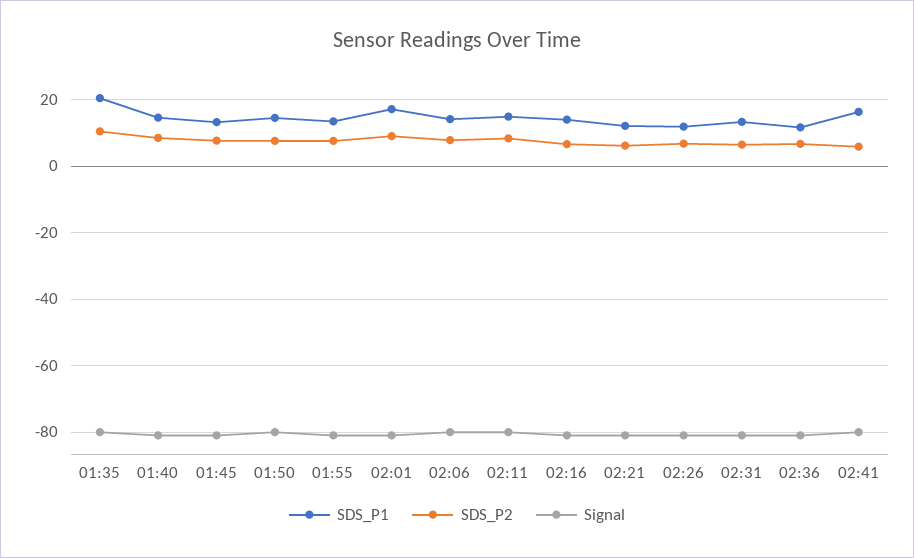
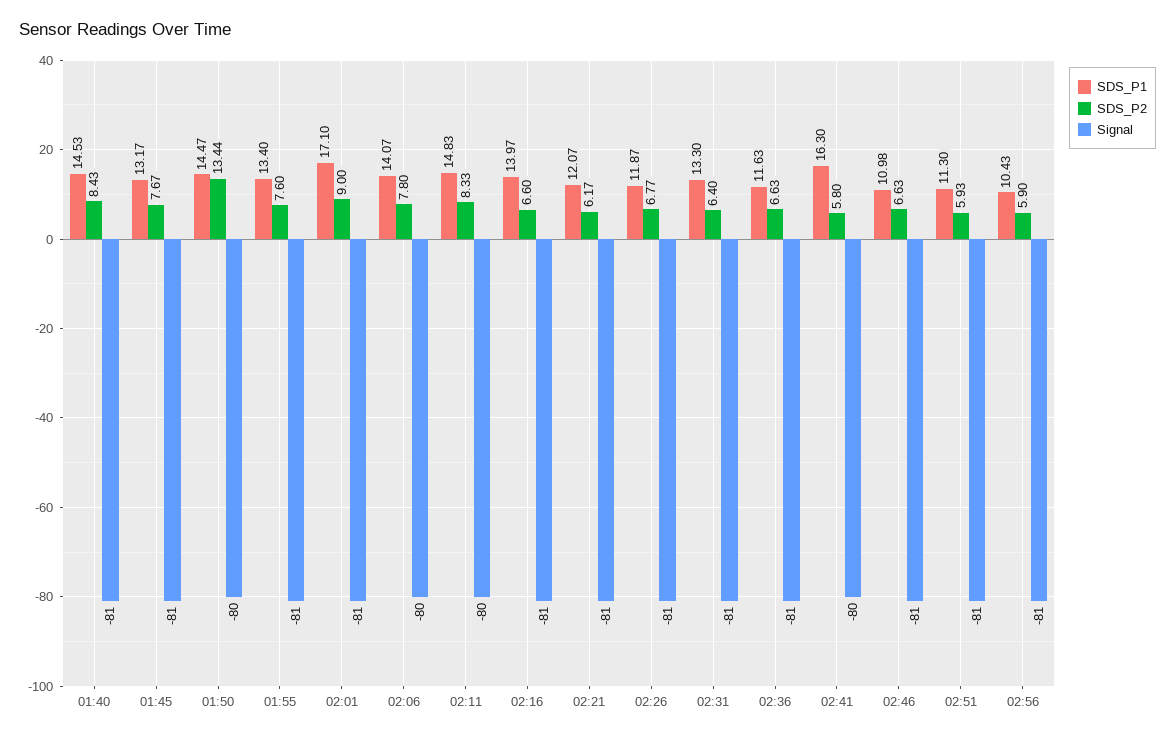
SDS_P1, 01:35: 20 -> none
SDS_P2, 01:35: 10 -> none
Signal, 01:35: -80 -> none
SDS_P2, 01:50: 8 -> 13.44
SDS_P1, 02:46: none -> 10.98
SDS_P2, 02:46: none -> 6.63
Signal, 02:46: none -> -81
SDS_P1, 02:51: none -> 11.3
SDS_P2, 02:51: none -> 5.93
Signal, 02:51: none -> -81
SDS_P1, 02:56: none -> 10.43
SDS_P2, 02:56: none -> 5.9
Signal, 02:56: none -> -81

